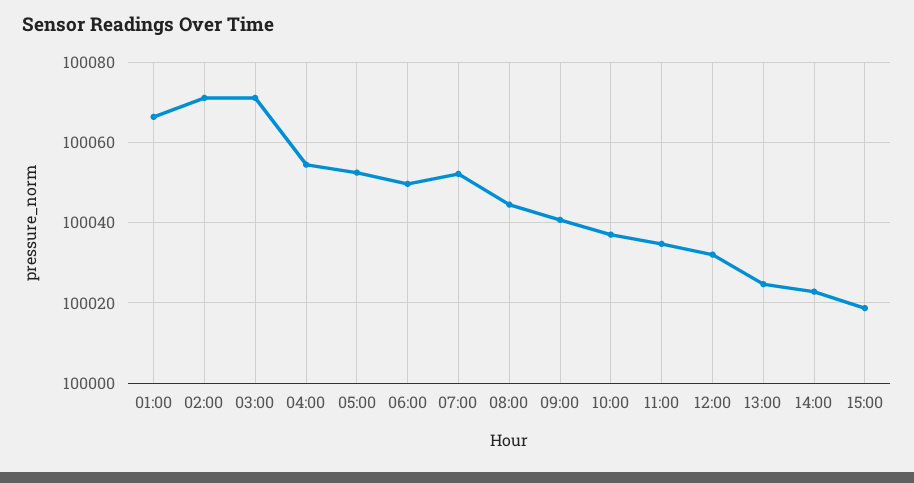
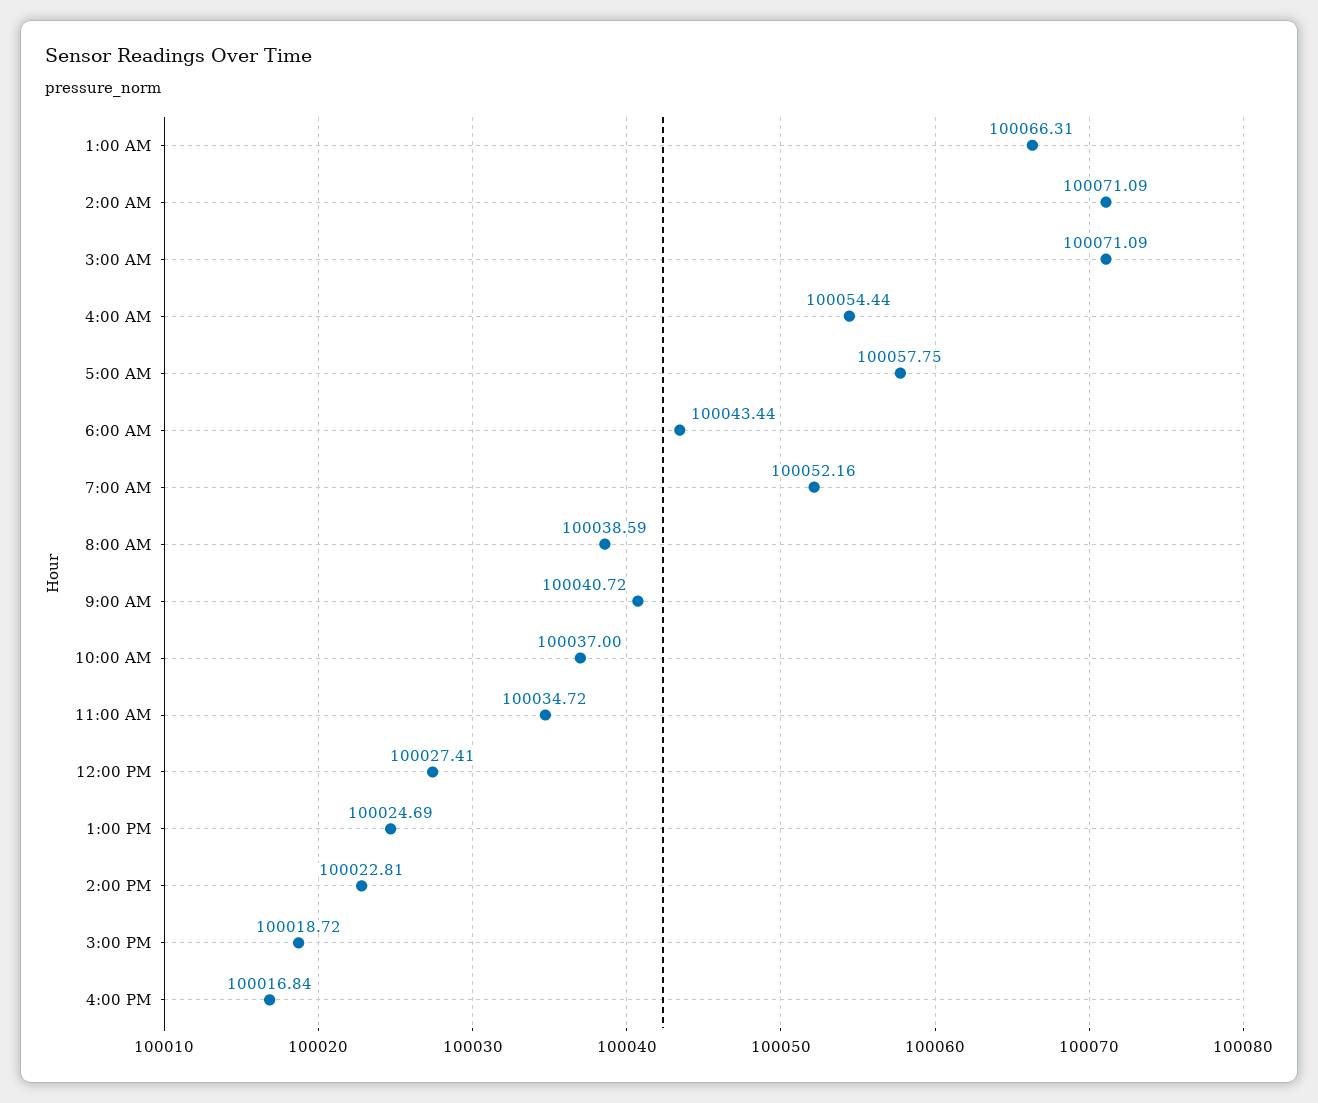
05:00: 100052 -> 100057.75
06:00: 100050 -> 100043.44
08:00: 100044 -> 100038.59
12:00: 100032 -> 100027.41
4:00 PM: none -> 100016.84

